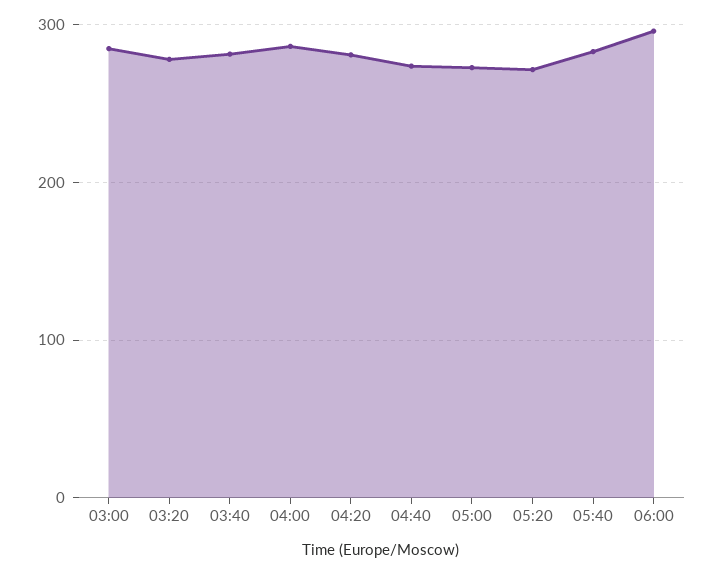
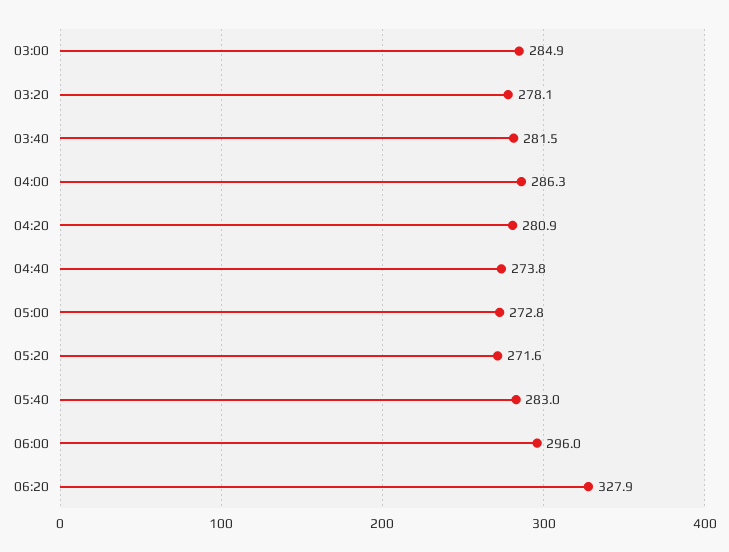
06:20: none -> 327.9

